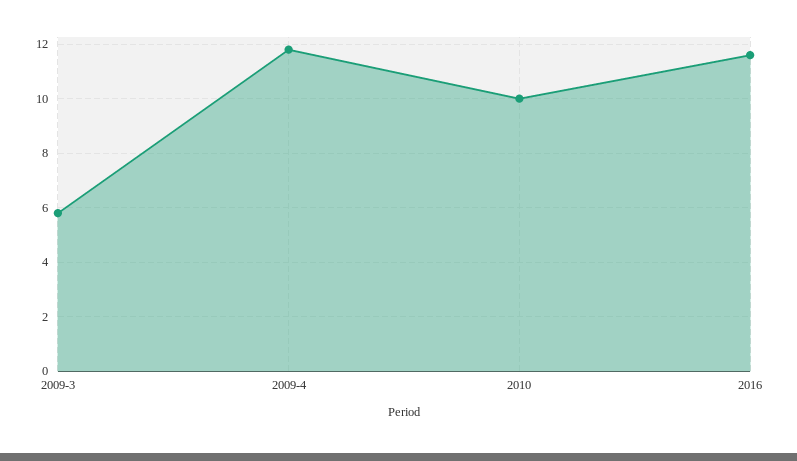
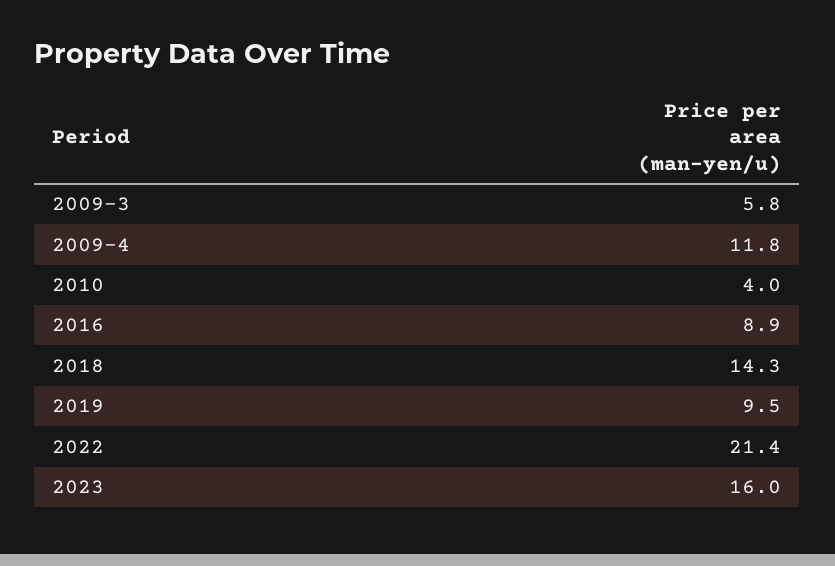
2010: 10 -> 4
2016: 11.5 -> 8.9
2018: none -> 14.3
2019: none -> 9.5
2022: none -> 21.4
2023: none -> 16

